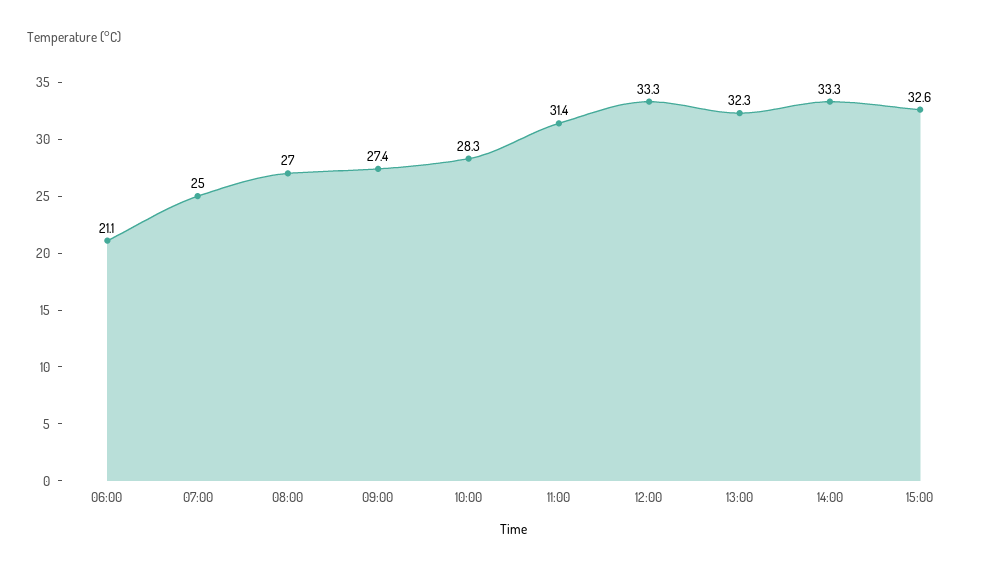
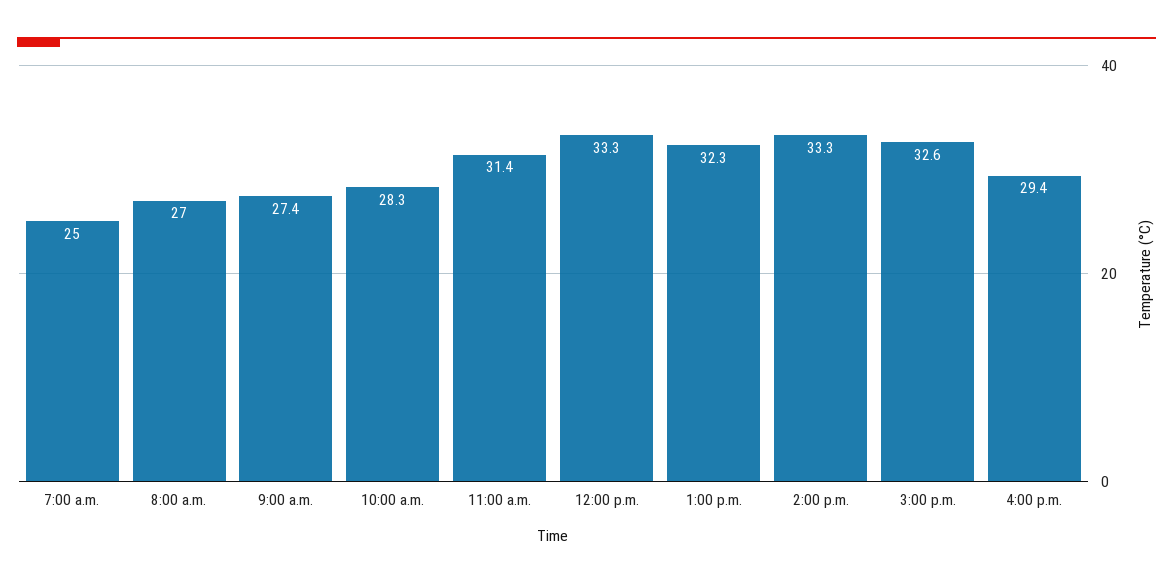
06:00: 21.1 -> none
4:00 p.m.: none -> 29.4

